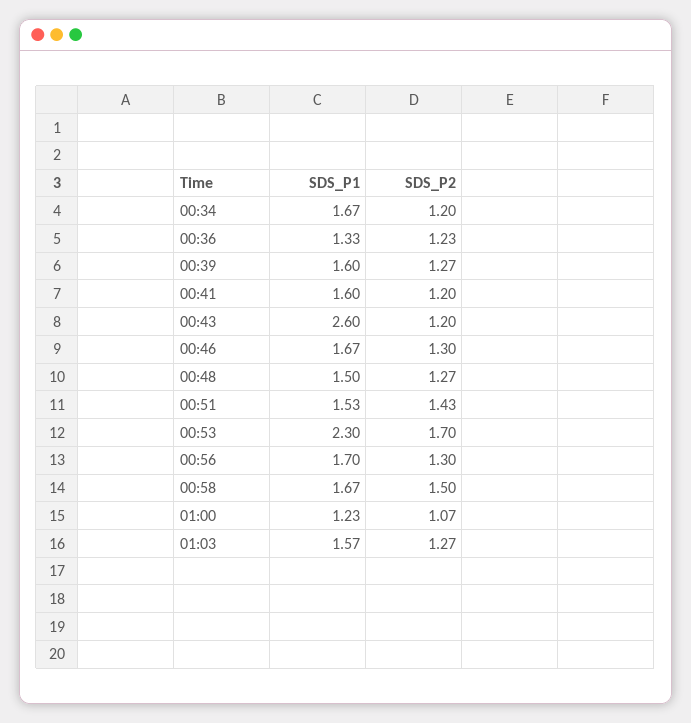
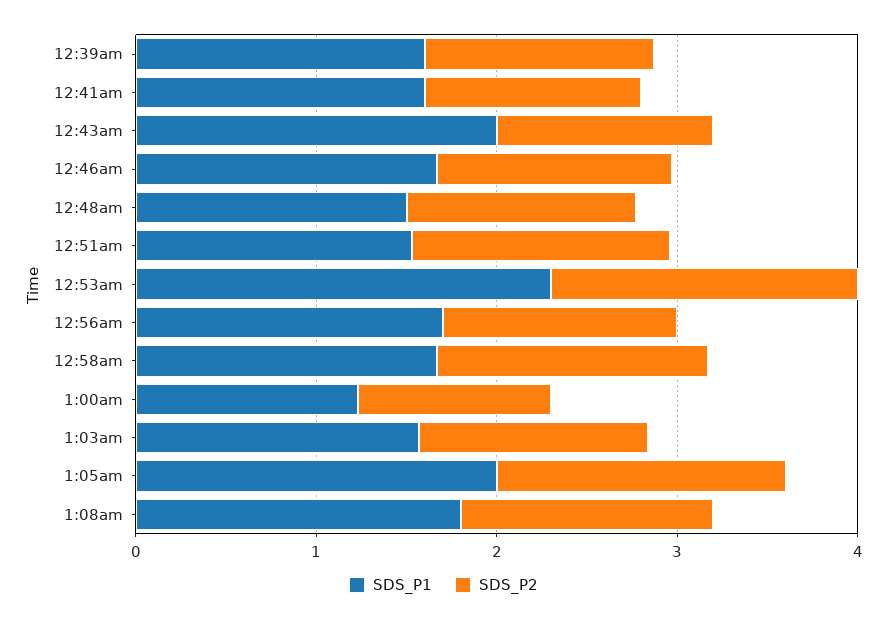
SDS_P1, 00:34: 1.67 -> none
SDS_P2, 00:34: 1.2 -> none
SDS_P1, 00:36: 1.33 -> none
SDS_P2, 00:36: 1.23 -> none
SDS_P1, 00:43: 2.6 -> 2
SDS_P1, 1:05am: none -> 2
SDS_P2, 1:05am: none -> 1.6
SDS_P1, 1:08am: none -> 1.8
SDS_P2, 1:08am: none -> 1.4

